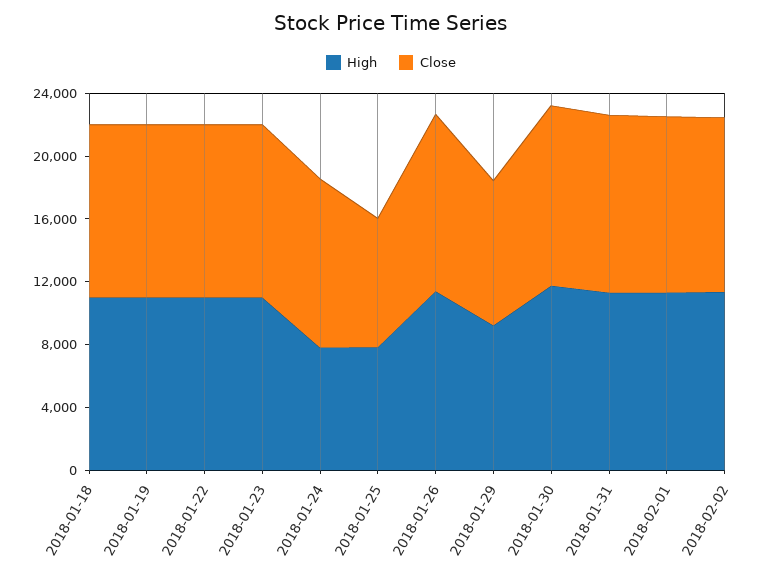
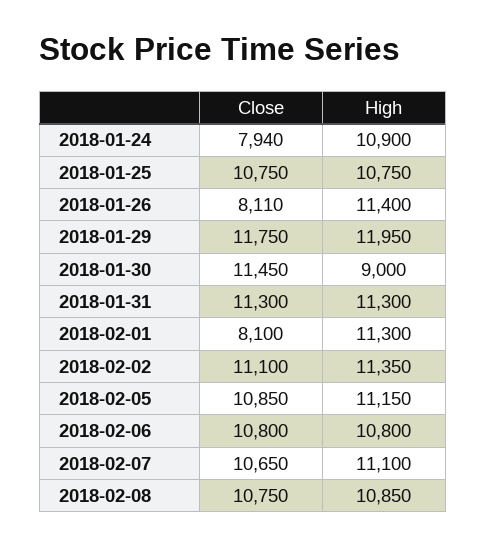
High, 2018-01-18: 11000 -> none
Close, 2018-01-18: 11000 -> none
High, 2018-01-19: 11000 -> none
Close, 2018-01-19: 11000 -> none
High, 2018-01-22: 11000 -> none
Close, 2018-01-22: 11000 -> none
High, 2018-01-23: 11000 -> none
Close, 2018-01-23: 11000 -> none
High, 2018-01-24: 8000 -> 10900
Close, 2018-01-24: 11000 -> 7940
High, 2018-01-25: 8000 -> 10750
Close, 2018-01-25: 8000 -> 10750
Close, 2018-01-26: 11000 -> 8110
High, 2018-01-29: 9000 -> 11950
Close, 2018-01-29: 9000 -> 11750
High, 2018-01-30: 12000 -> 9000
Close, 2018-02-01: 11000 -> 8100
Close, 2018-02-05: none -> 10850
High, 2018-02-05: none -> 11150
Close, 2018-02-06: none -> 10800
High, 2018-02-06: none -> 10800
Close, 2018-02-07: none -> 10650
High, 2018-02-07: none -> 11100
Close, 2018-02-08: none -> 10750
High, 2018-02-08: none -> 10850

